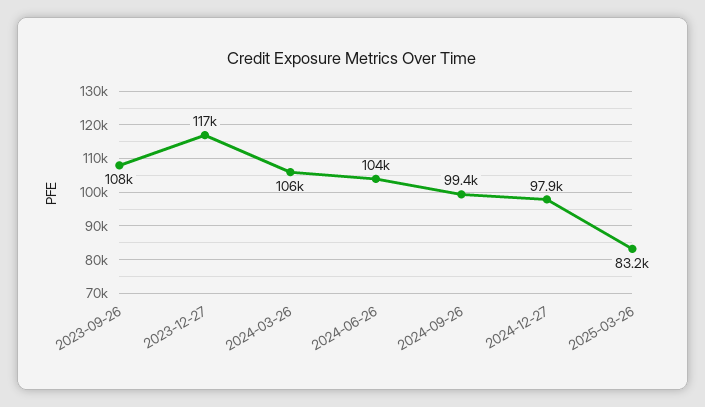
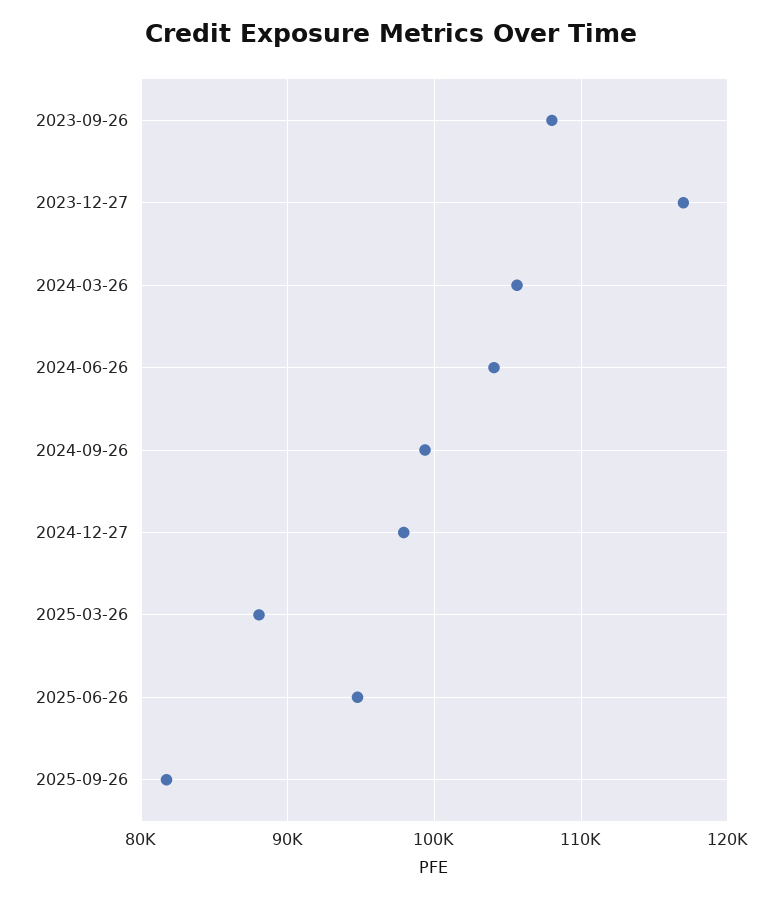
2025-03-26: 83200 -> 88000
2025-06-26: none -> 95000
2025-09-26: none -> 82000

